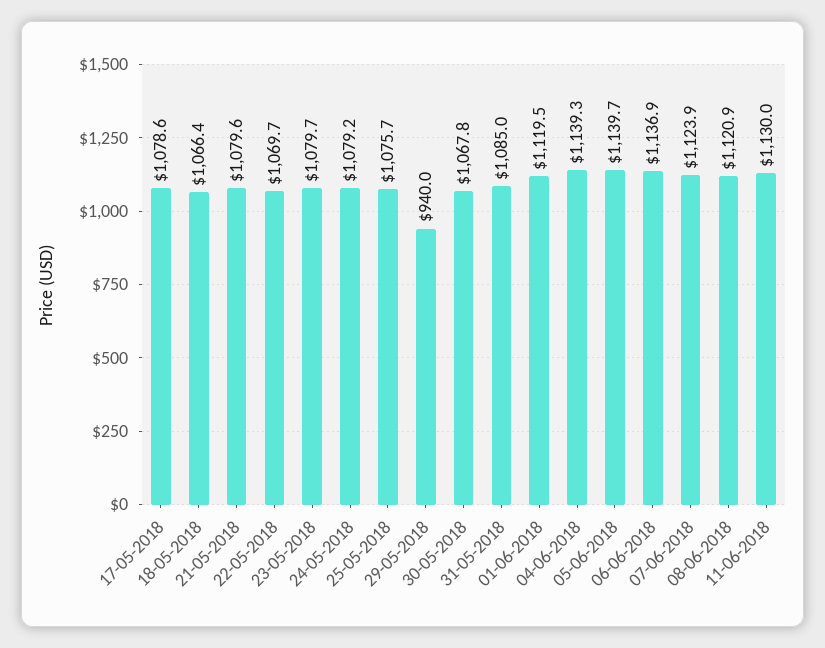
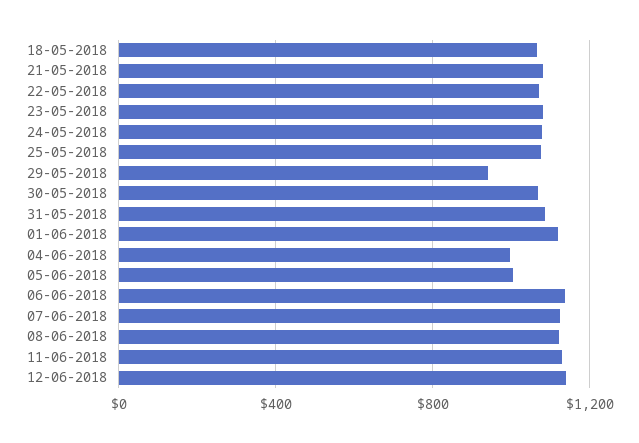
17-05-2018: 1078.6 -> none
04-06-2018: 1139.3 -> 1000
05-06-2018: 1139.7 -> 1000
12-06-2018: none -> 1150

